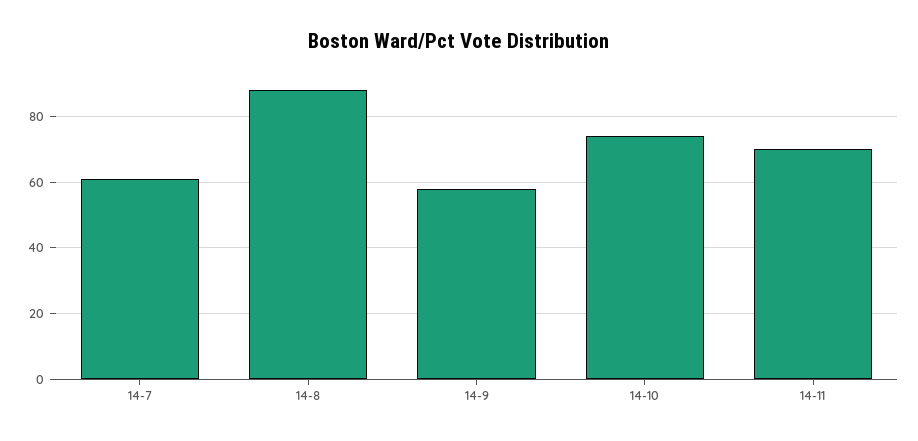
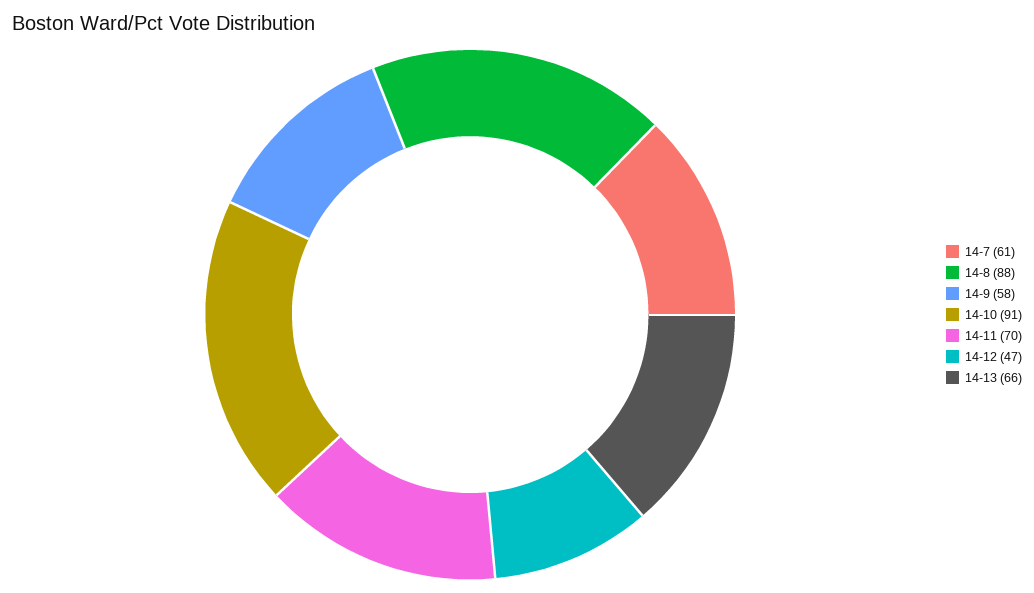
14-10: 75 -> 91
14-12: none -> 47
14-13: none -> 66

